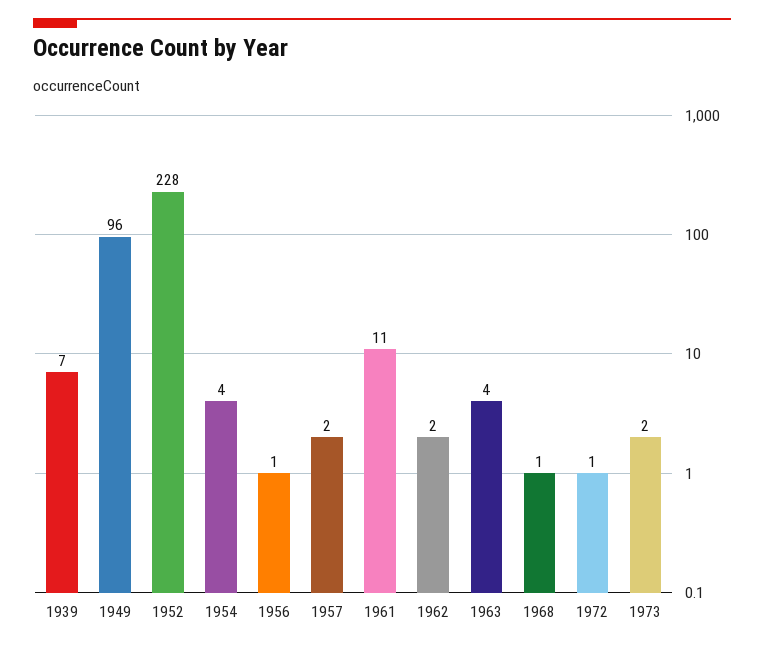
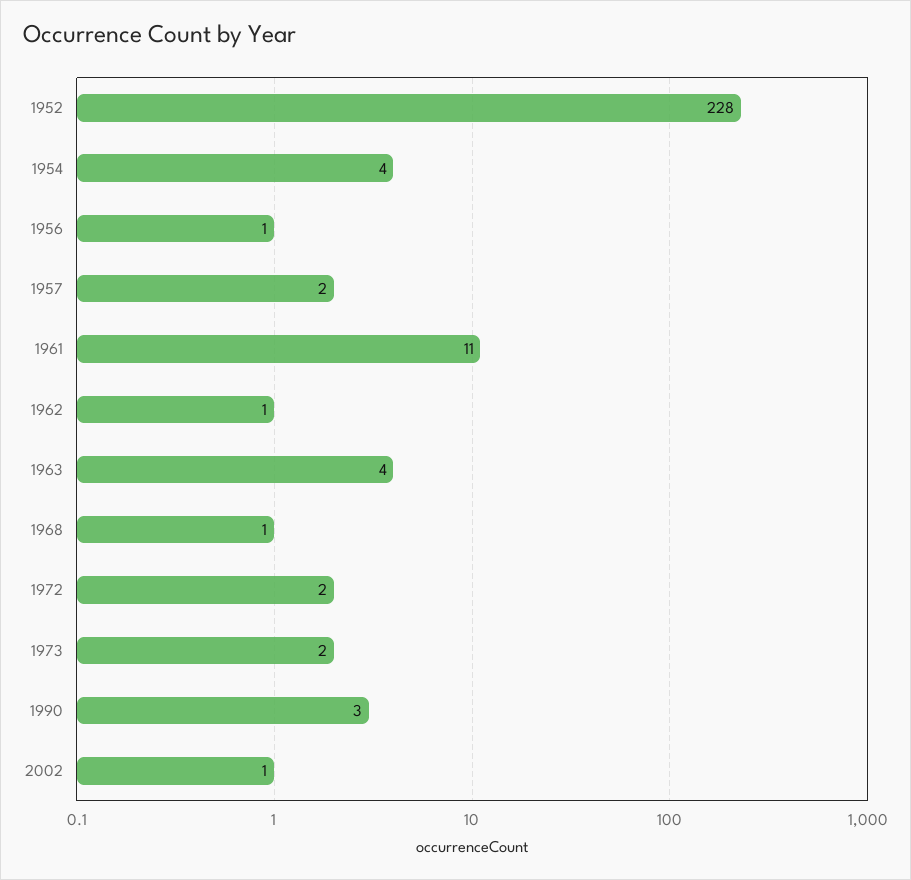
1939: 7 -> none
1949: 96 -> none
1962: 2 -> 1
1972: 1 -> 2
1990: none -> 3
2002: none -> 1

